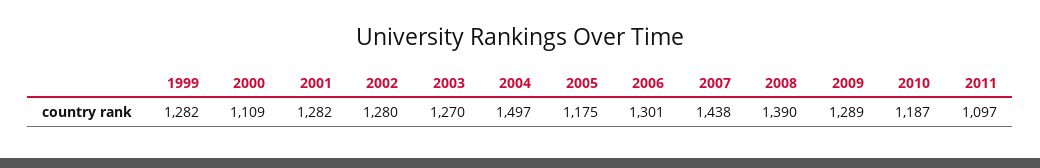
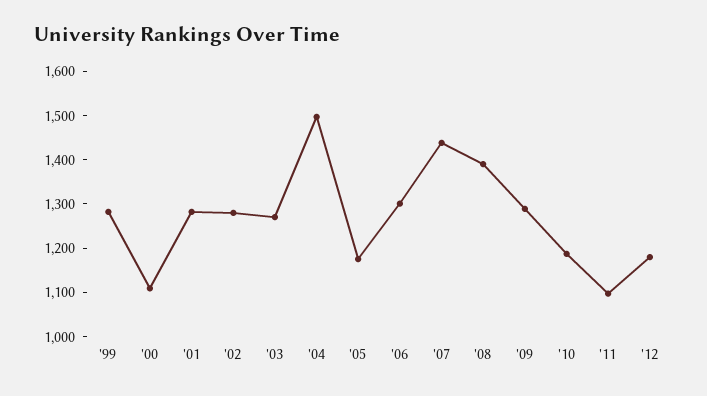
'12: none -> 1180

